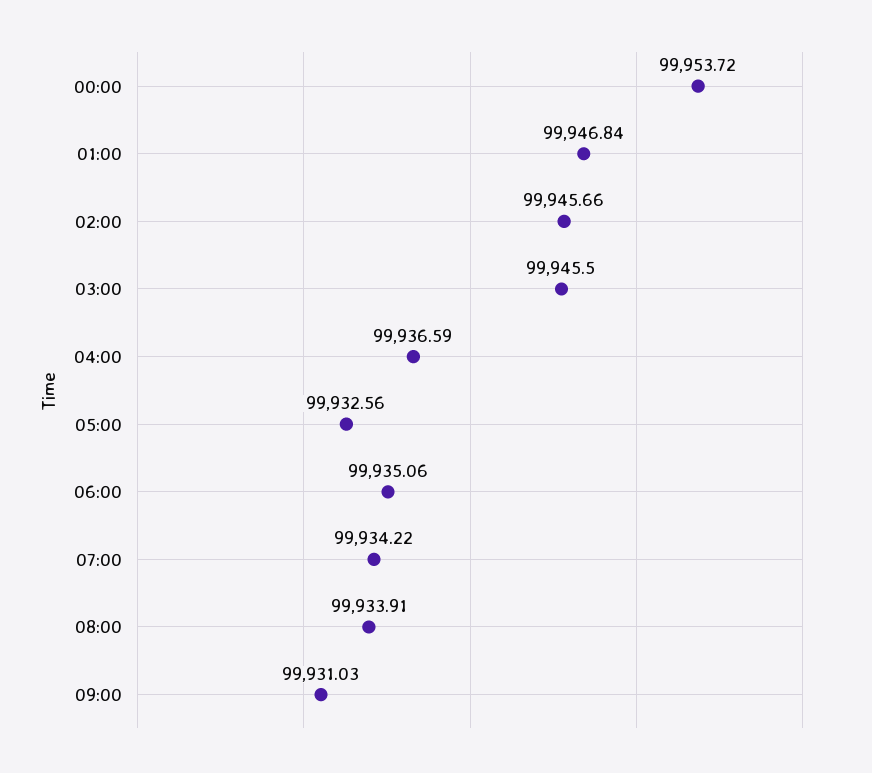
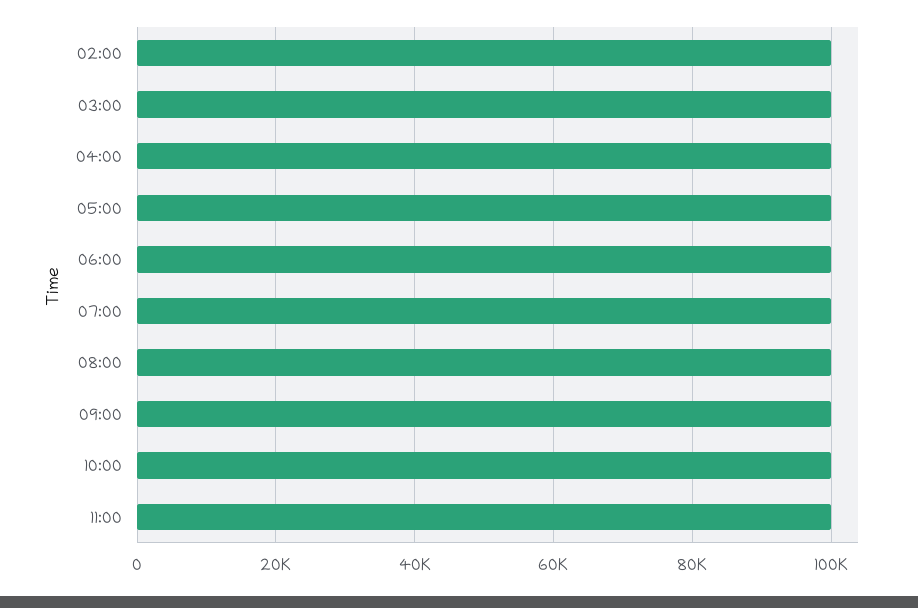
00:00: 99953.72 -> none
01:00: 99946.84 -> none
10:00: none -> 100000
11:00: none -> 100000

